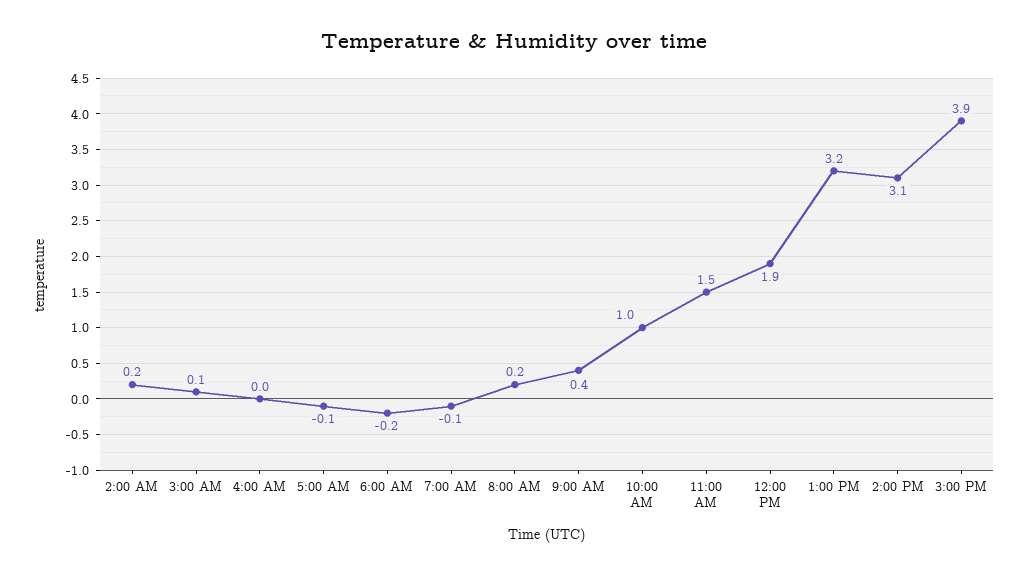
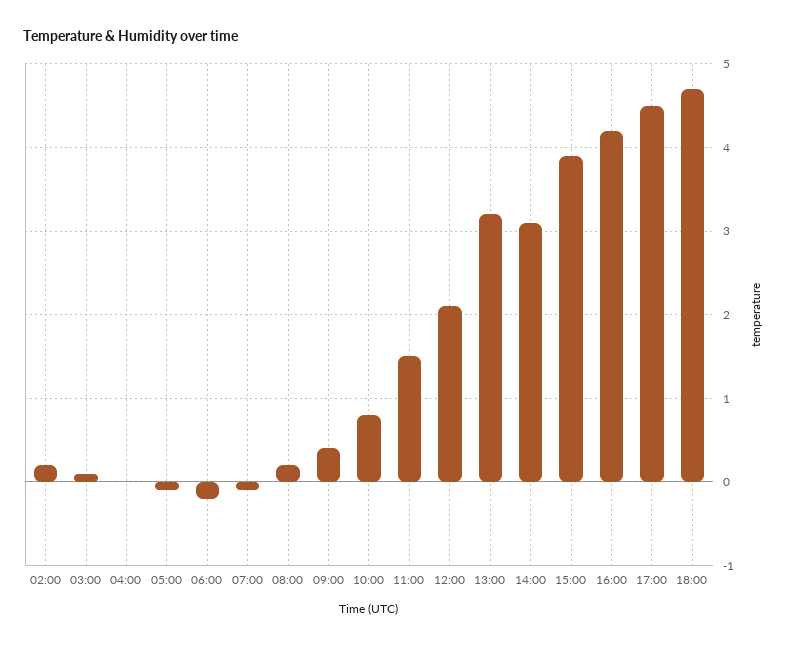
10:00 AM: 1 -> 0.8
12:00 PM: 1.9 -> 2.1
16:00: none -> 4.2
17:00: none -> 4.5
18:00: none -> 4.7

